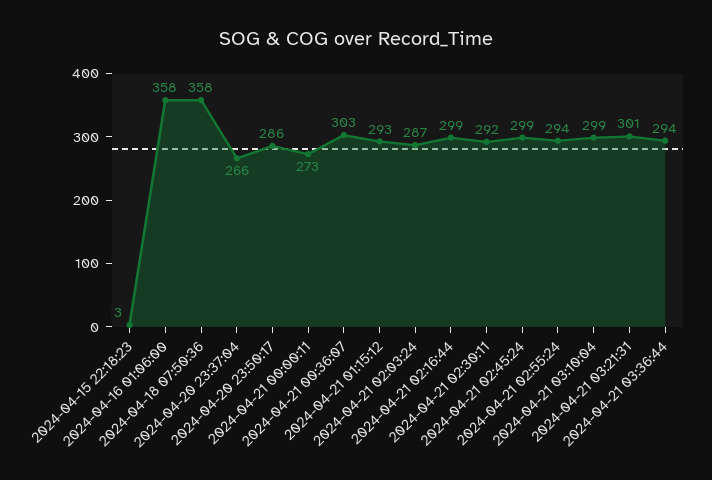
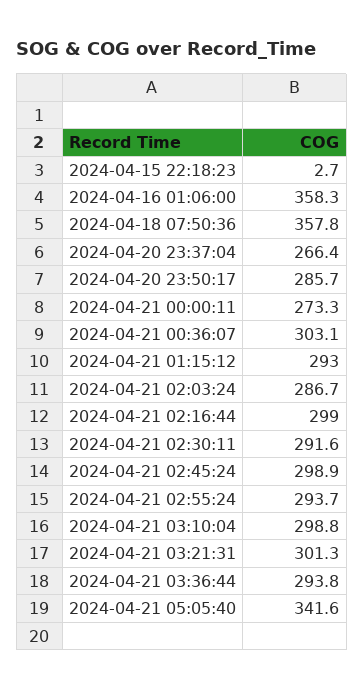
2024-04-21 05:05:40: none -> 341.6

